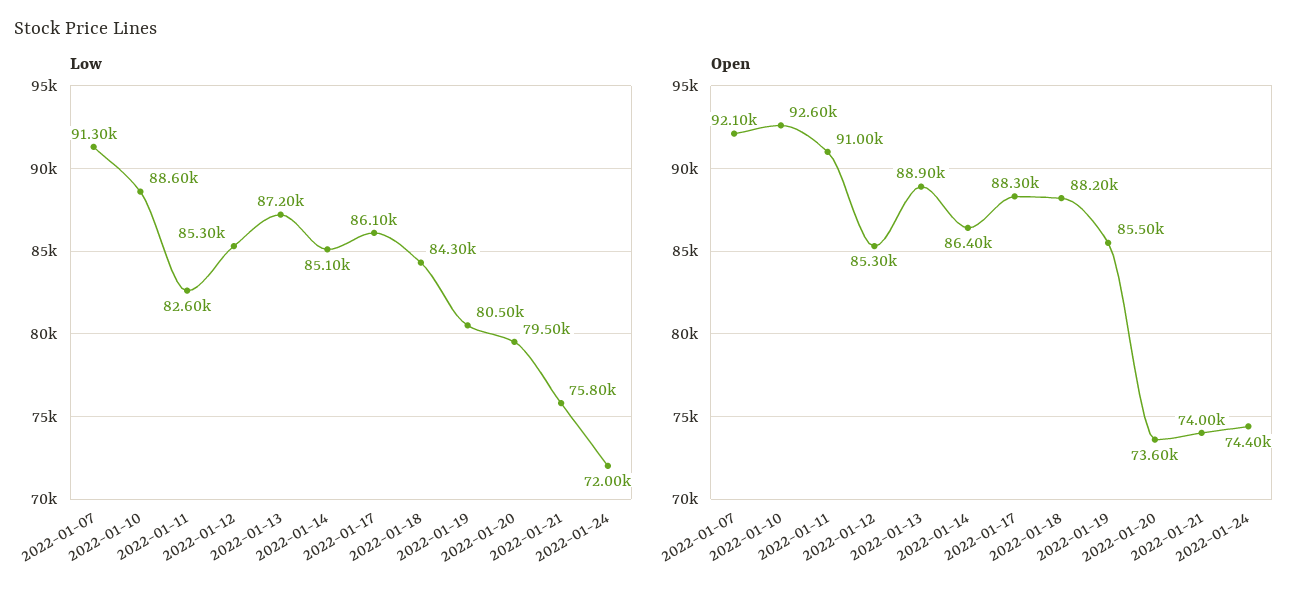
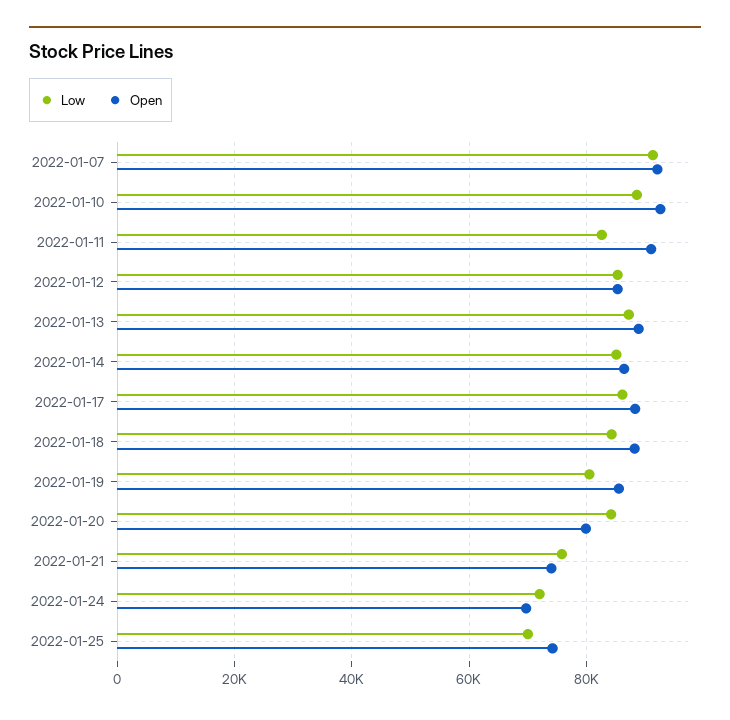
Low, 2022-01-20: 79500 -> 84000
Open, 2022-01-20: 73600 -> 80000
Open, 2022-01-24: 74400 -> 70000
Low, 2022-01-25: none -> 70000
Open, 2022-01-25: none -> 74000

